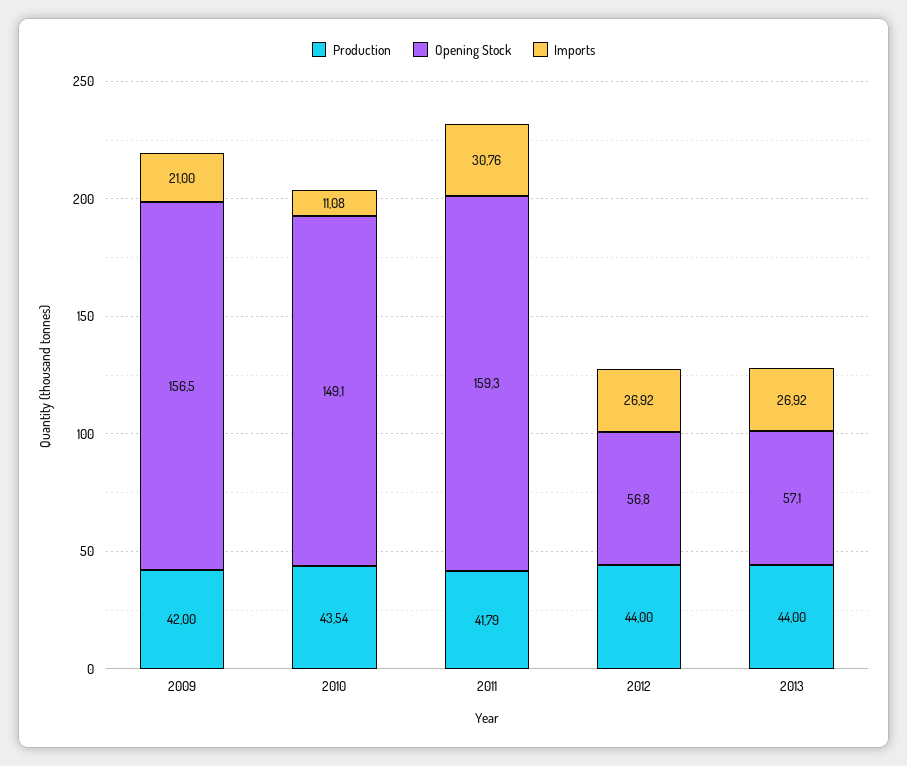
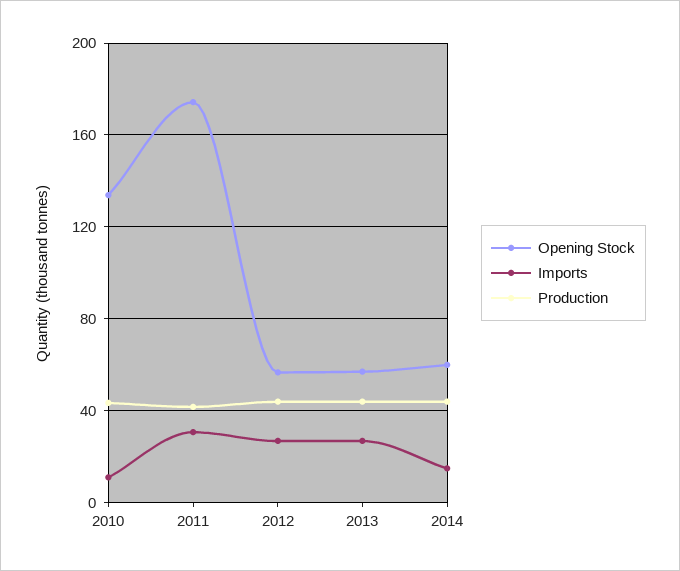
Production, 2009: 42 -> none
Opening Stock, 2009: 156.5 -> none
Imports, 2009: 21 -> none
Opening Stock, 2010: 149.1 -> 135
Opening Stock, 2011: 159.3 -> 175
Opening Stock, 2014: none -> 60
Imports, 2014: none -> 15
Production, 2014: none -> 45

